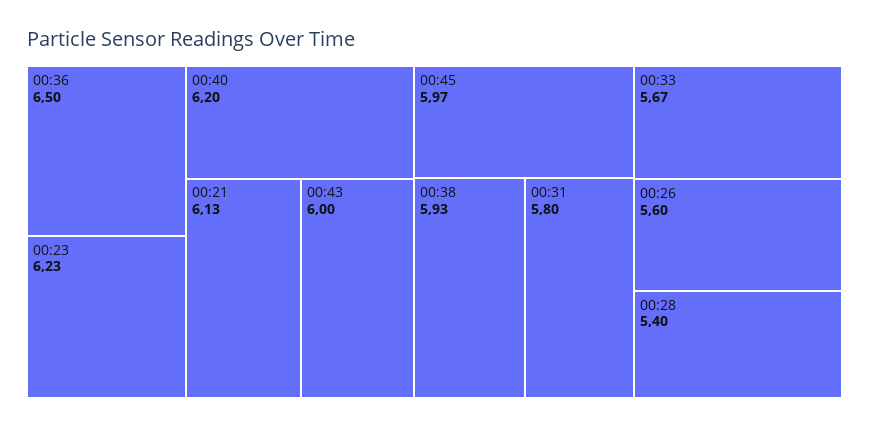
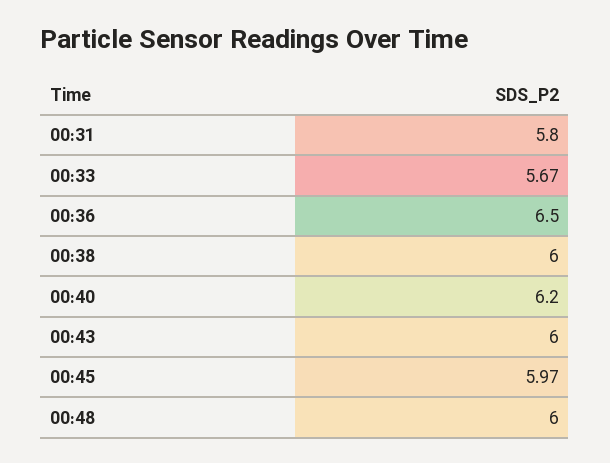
00:23: 6.23 -> none
00:21: 6.13 -> none
00:38: 5.93 -> 6
00:26: 5.6 -> none
00:28: 5.4 -> none
00:48: none -> 6

